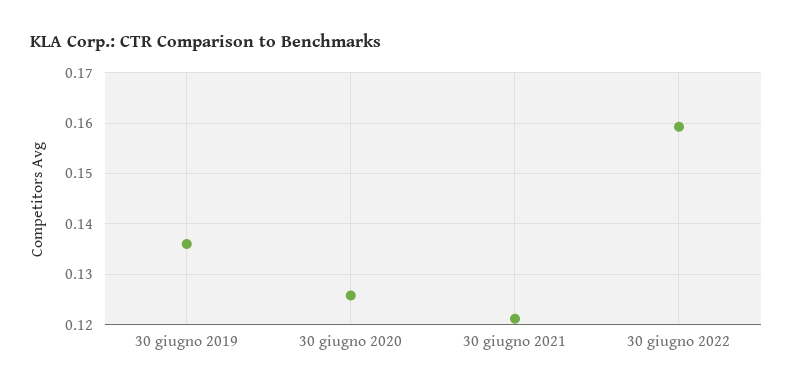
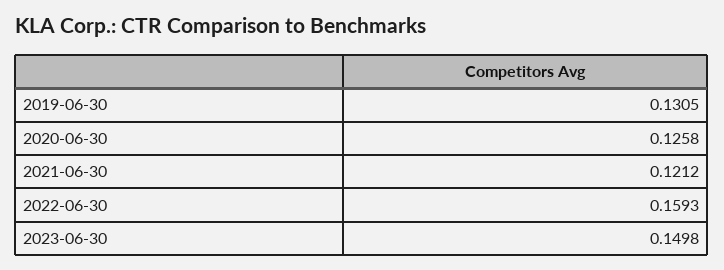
30 giugno 2019: 0.136 -> 0.1305
2023-06-30: none -> 0.1498

